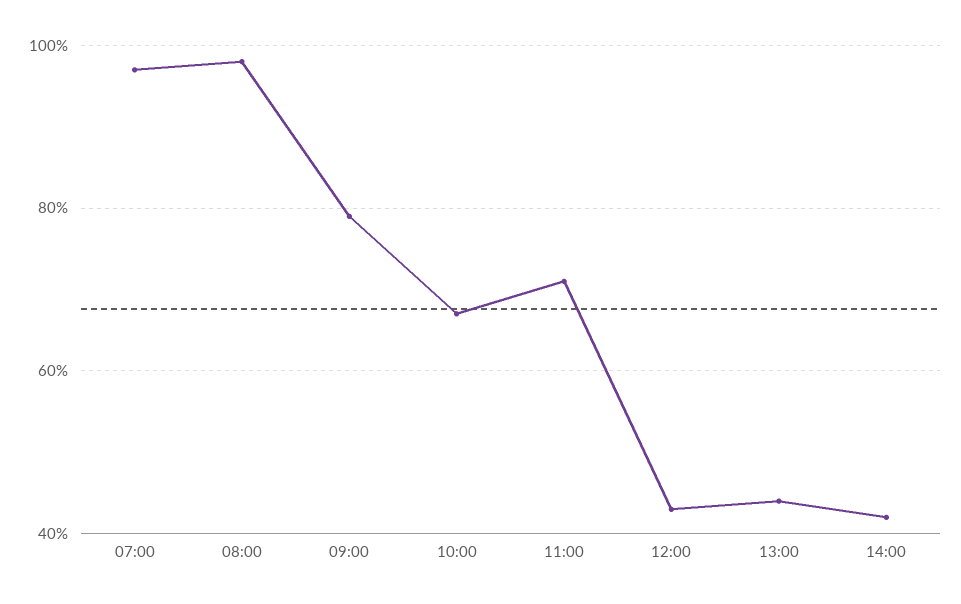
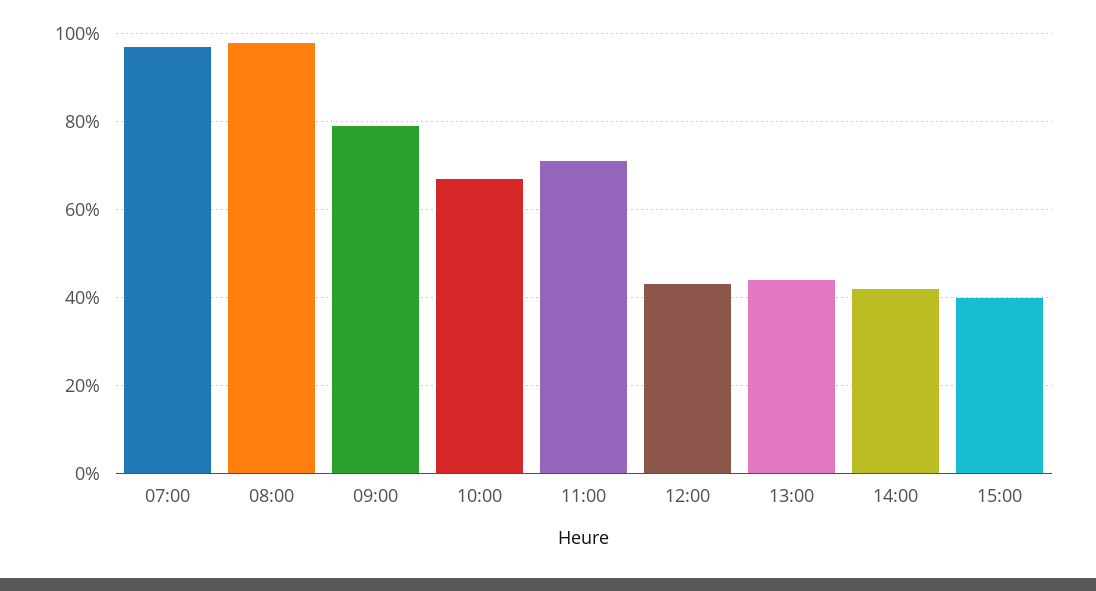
15:00: none -> 40

